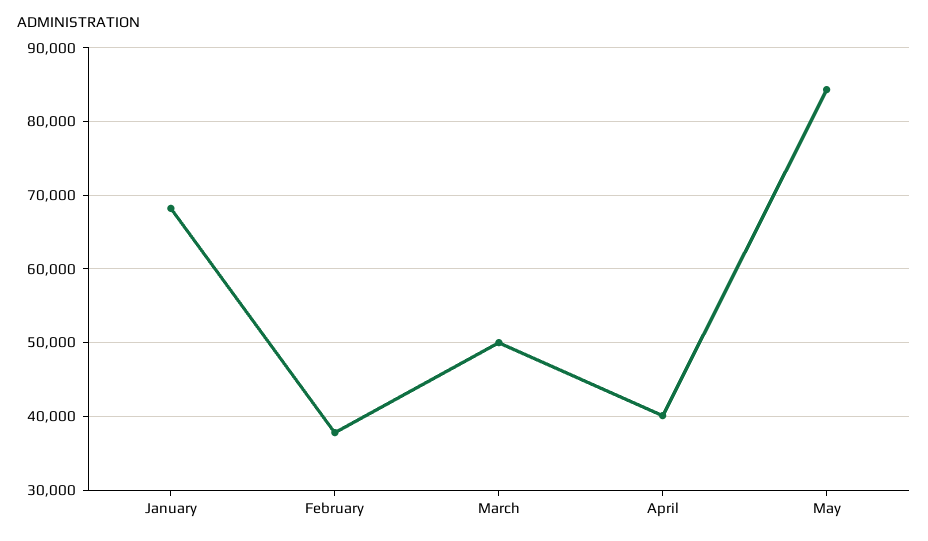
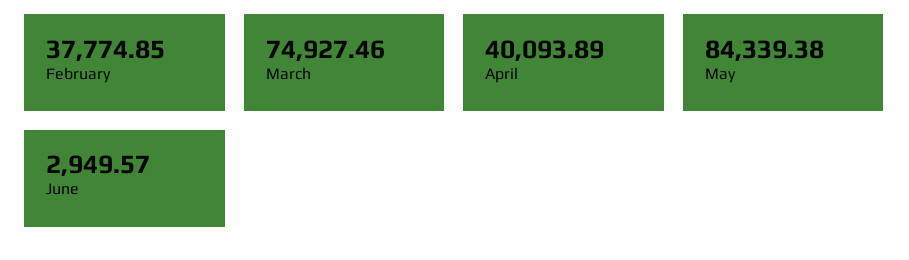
January: 68000 -> none
March: 50000 -> 74927.46
June: none -> 2949.57

